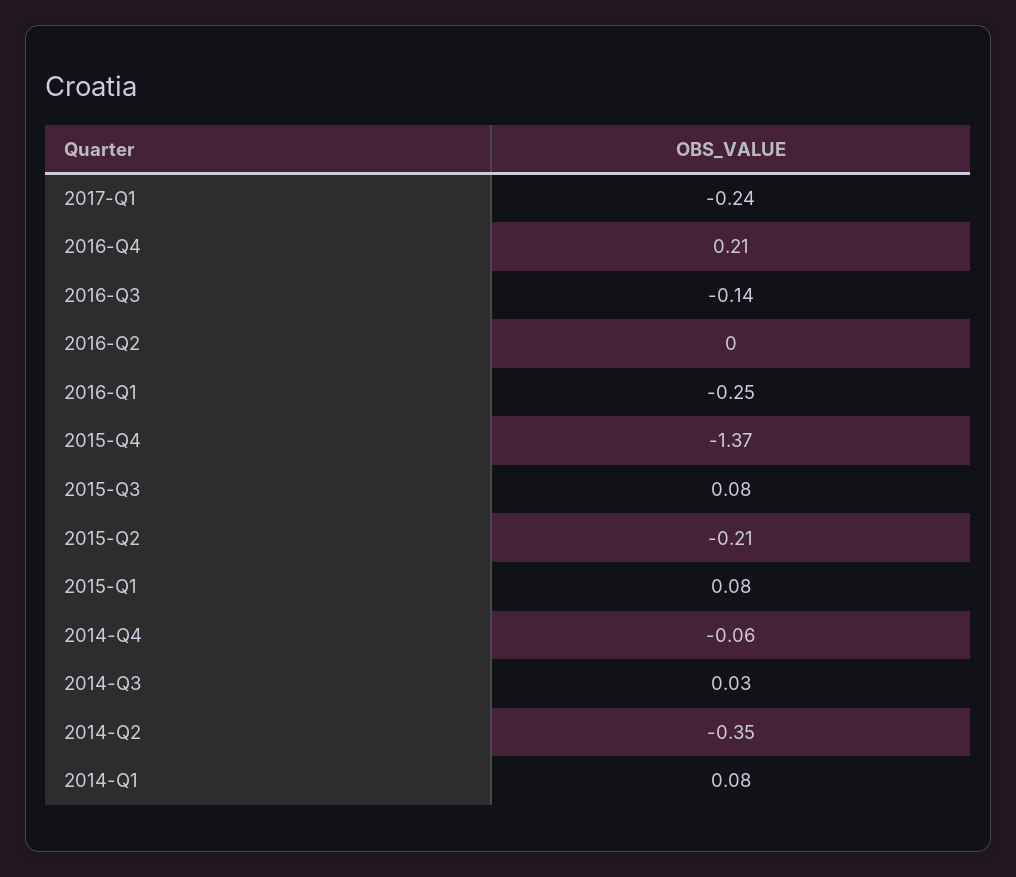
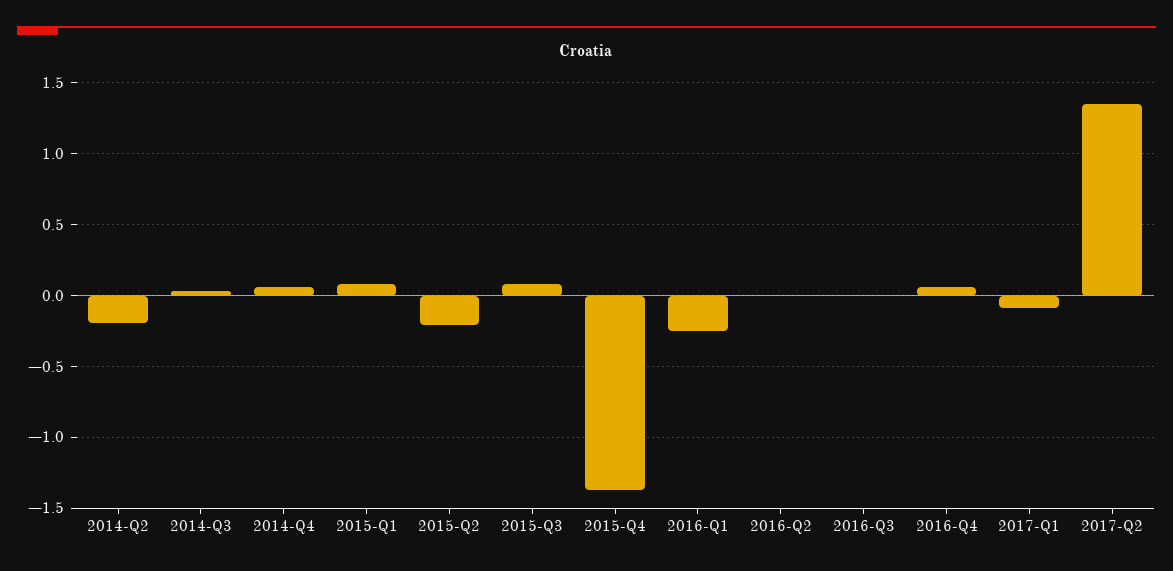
2017-Q1: -0.24 -> -0.1
2016-Q4: 0.21 -> 0.05
2016-Q3: -0.14 -> 0
2014-Q4: -0.06 -> 0.05
2014-Q2: -0.35 -> -0.2
2014-Q1: 0.08 -> none
2017-Q2: none -> 1.35

